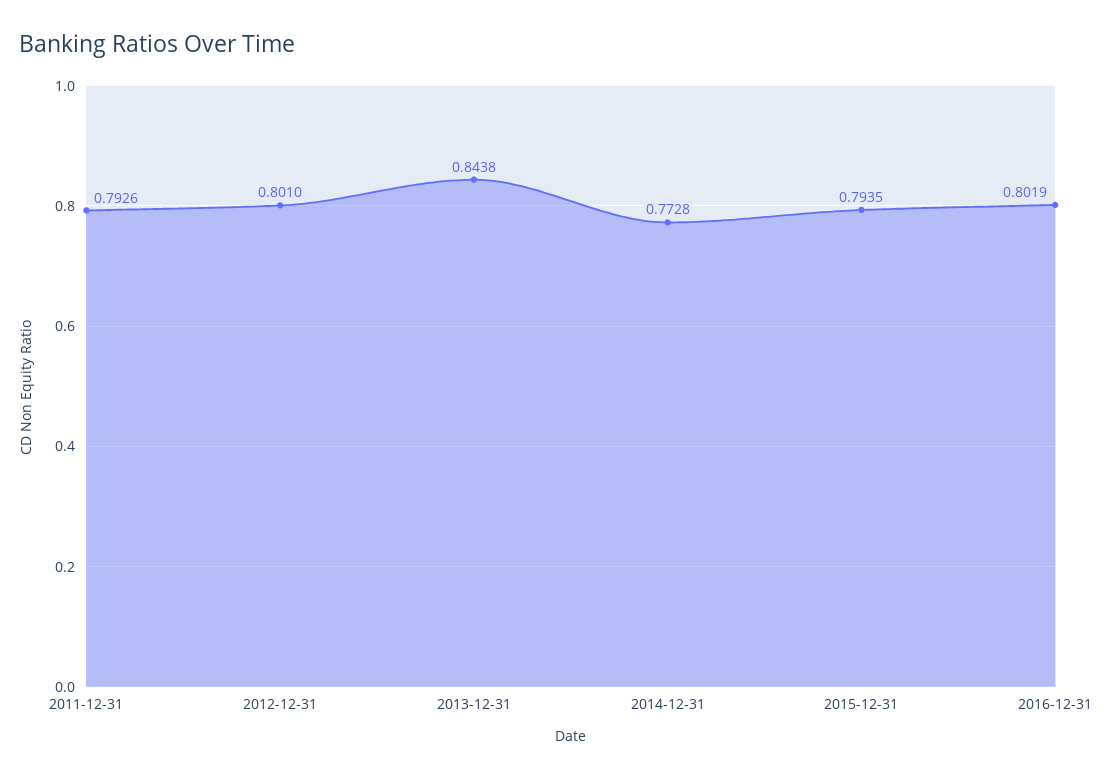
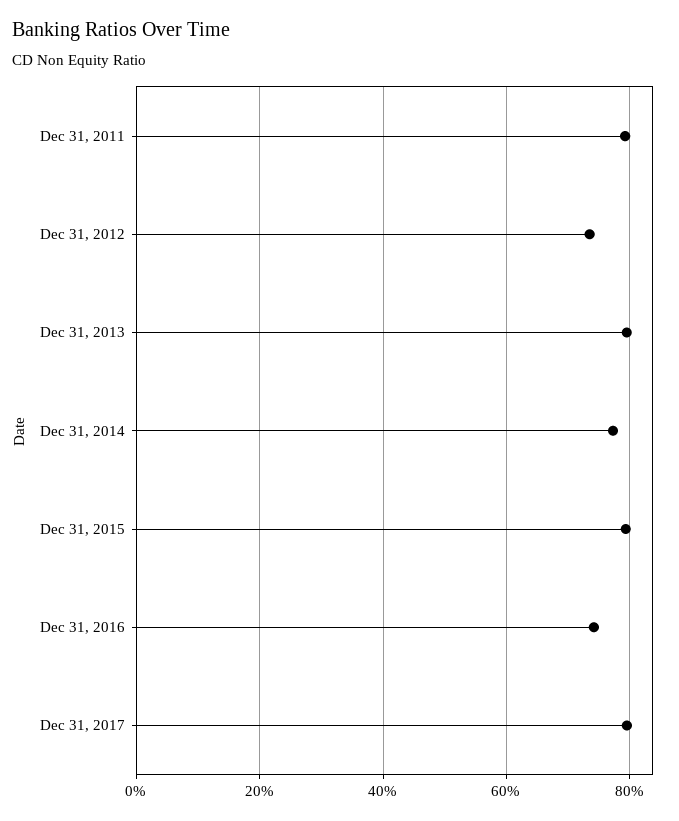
2012-12-31: 0.801 -> 0.74
2013-12-31: 0.8438 -> 0.8
2016-12-31: 0.8019 -> 0.74
Dec 31, 2017: none -> 0.8

